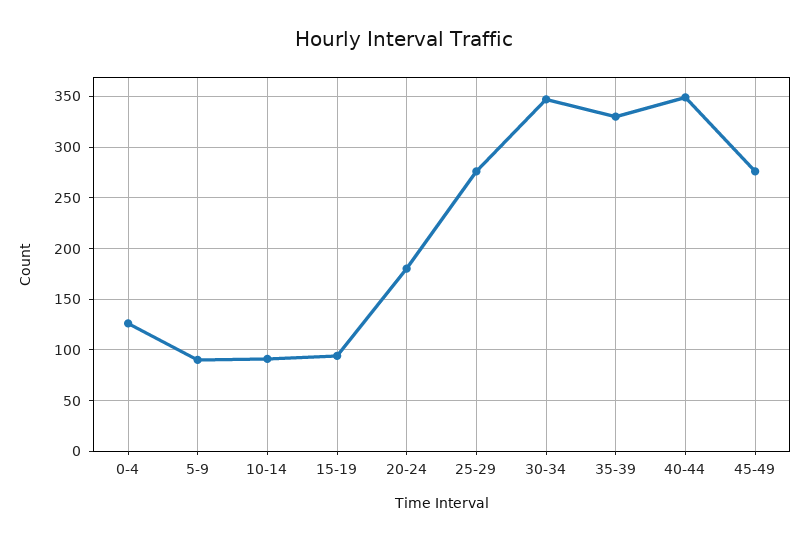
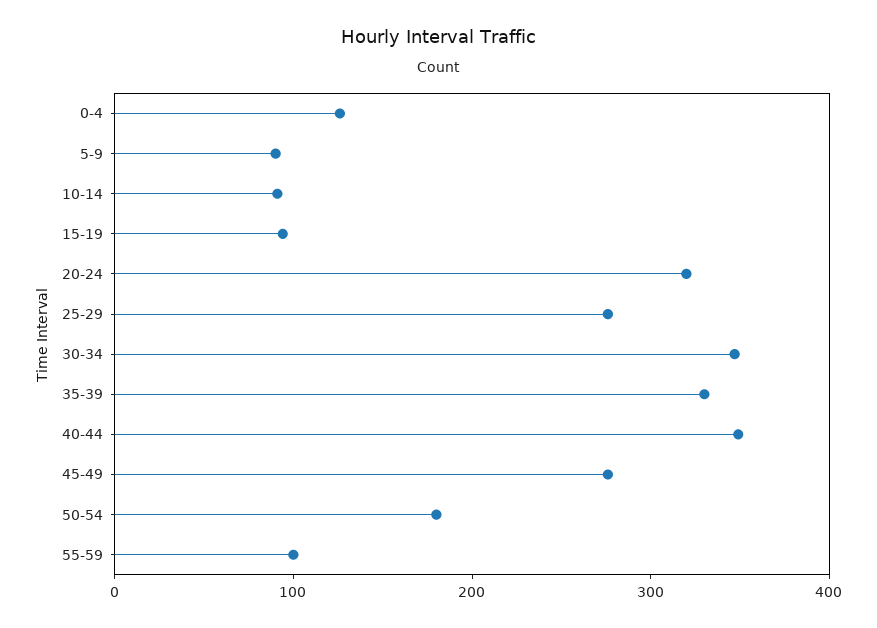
20-24: 180 -> 320
50-54: none -> 180
55-59: none -> 100

